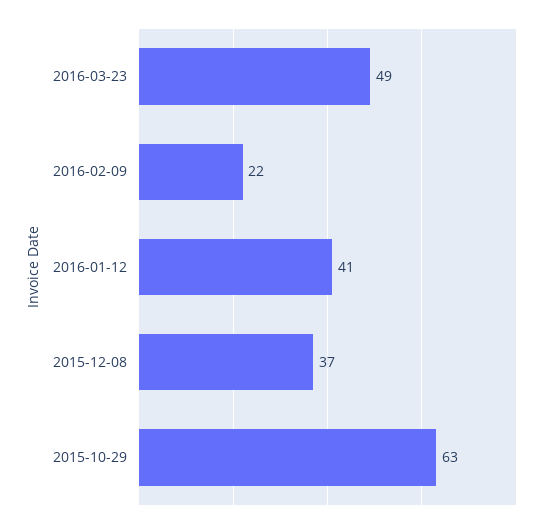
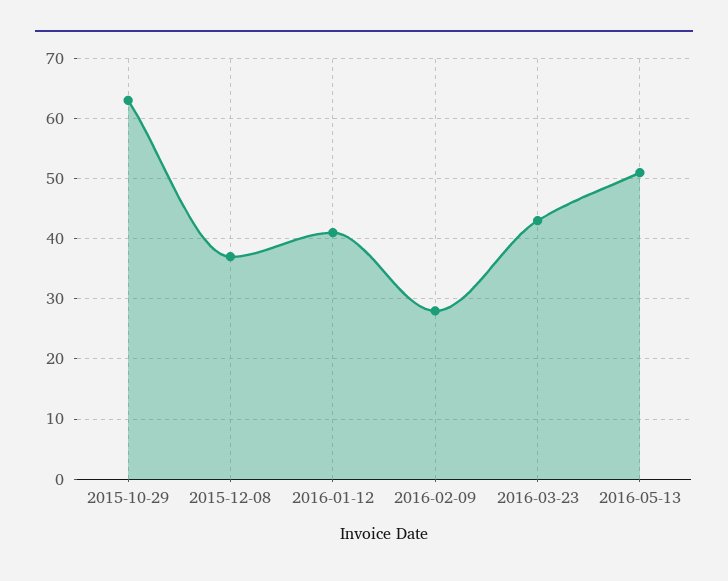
2016-03-23: 49 -> 43
2016-02-09: 22 -> 28
2016-05-13: none -> 51

